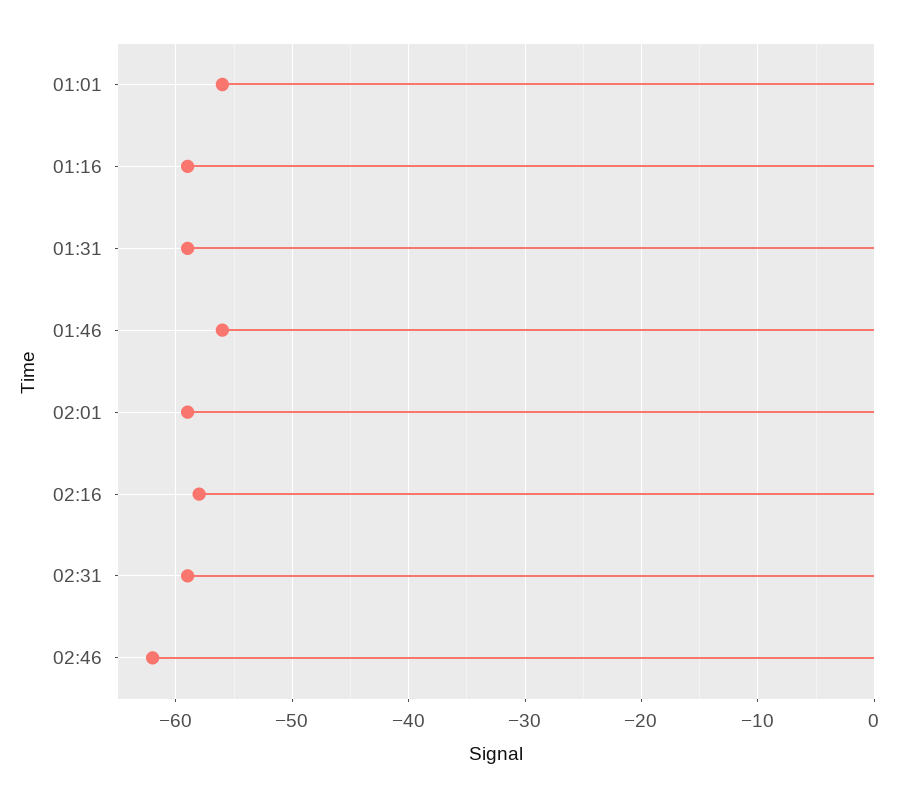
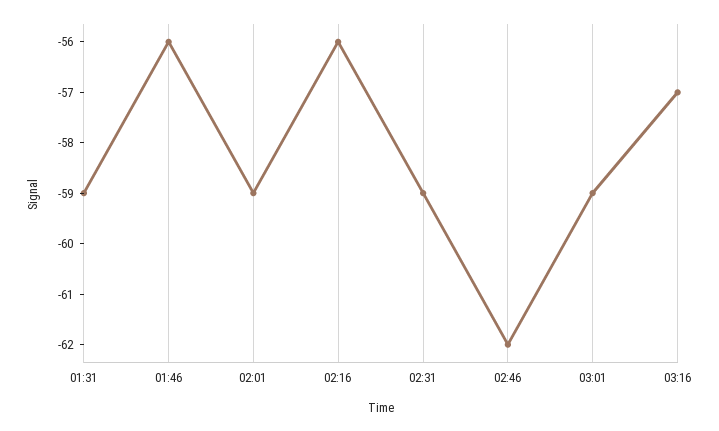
01:01: -56 -> none
01:16: -59 -> none
02:16: -58 -> -56
03:01: none -> -59
03:16: none -> -57

